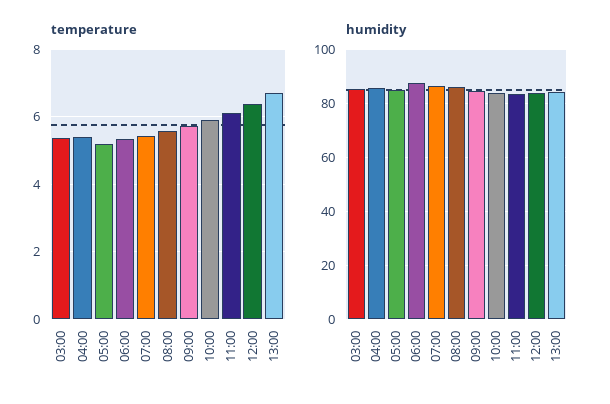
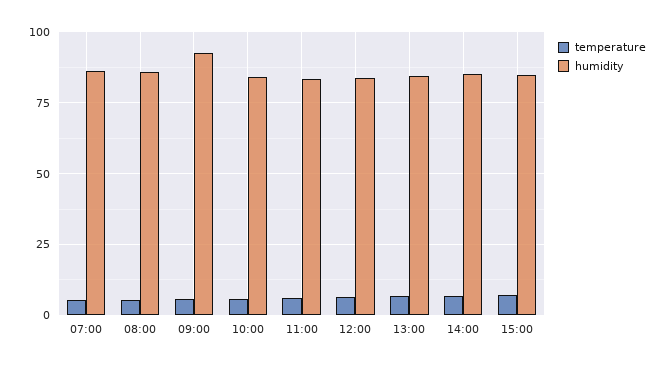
temperature, 03:00: 5.4 -> none
temperature, 04:00: 5.4 -> none
temperature, 05:00: 5.2 -> none
temperature, 06:00: 5.4 -> none
humidity, 03:00: 85 -> none
humidity, 04:00: 85 -> none
humidity, 05:00: 85 -> none
humidity, 06:00: 87.5 -> none
humidity, 09:00: 85 -> 92.5
temperature, 14:00: none -> 7.5
humidity, 14:00: none -> 85
temperature, 15:00: none -> 7.5
humidity, 15:00: none -> 85

